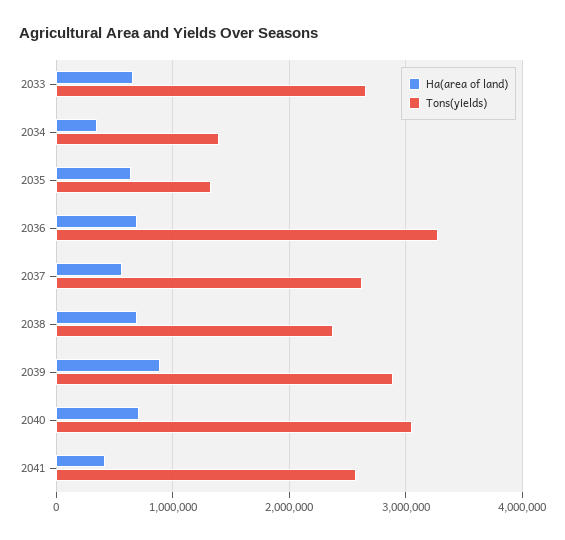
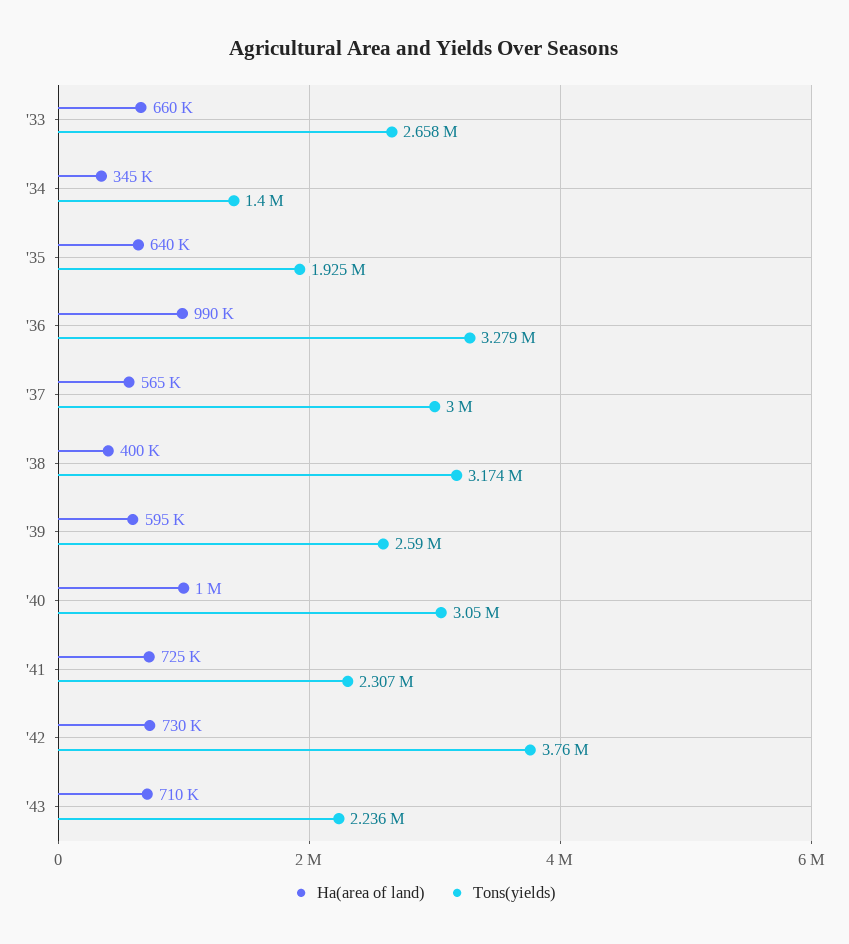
Tons(yields), 2035: 1300000 -> 1925000
Ha(area of land), 2036: 700000 -> 990000
Tons(yields), 2037: 2600000 -> 3000000
Ha(area of land), 2038: 700000 -> 400000
Tons(yields), 2038: 2400000 -> 3174000
Ha(area of land), 2039: 900000 -> 595000
Tons(yields), 2039: 2900000 -> 2590000
Ha(area of land), 2040: 700000 -> 1000000
Ha(area of land), 2041: 400000 -> 725000
Tons(yields), 2041: 2600000 -> 2307000
Ha(area of land), '42: none -> 730000
Tons(yields), '42: none -> 3760000
Ha(area of land), '43: none -> 710000
Tons(yields), '43: none -> 2236000

